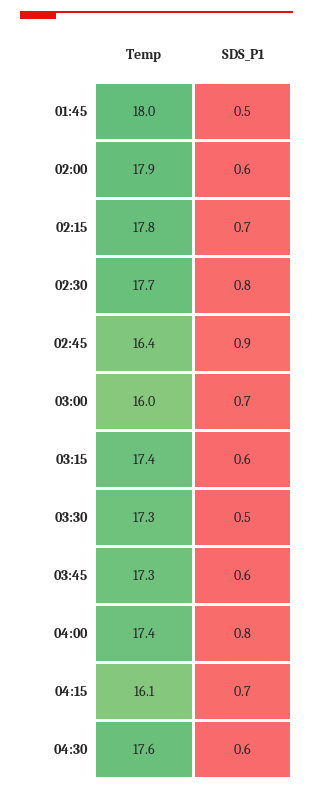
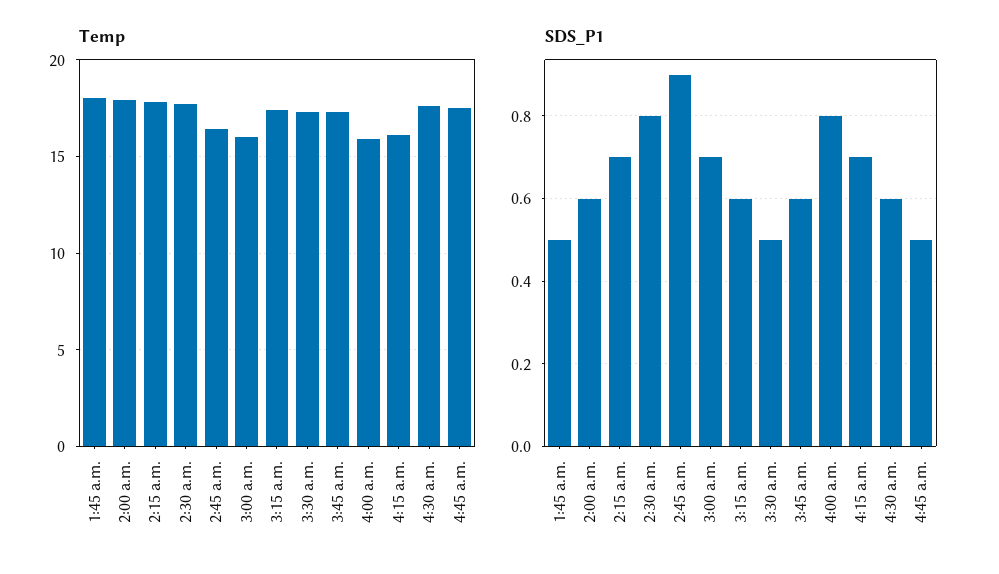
Temp, 04:00: 17.4 -> 16
Temp, 4:45 a.m.: none -> 17.5
SDS_P1, 4:45 a.m.: none -> 0.5

